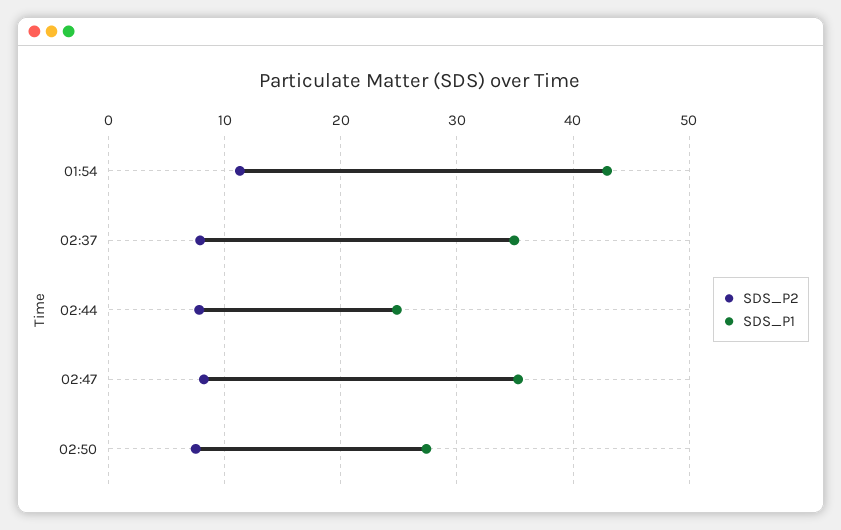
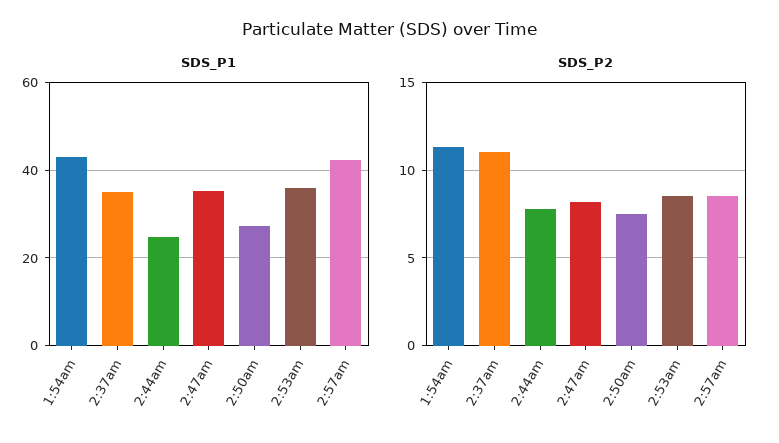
SDS_P2, 02:37: 8 -> 11
SDS_P1, 2:53am: none -> 36
SDS_P1, 2:57am: none -> 42
SDS_P2, 2:53am: none -> 8.5
SDS_P2, 2:57am: none -> 8.5

